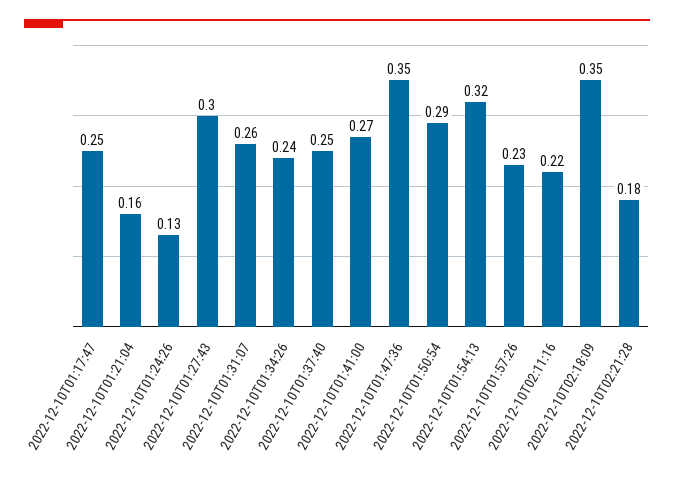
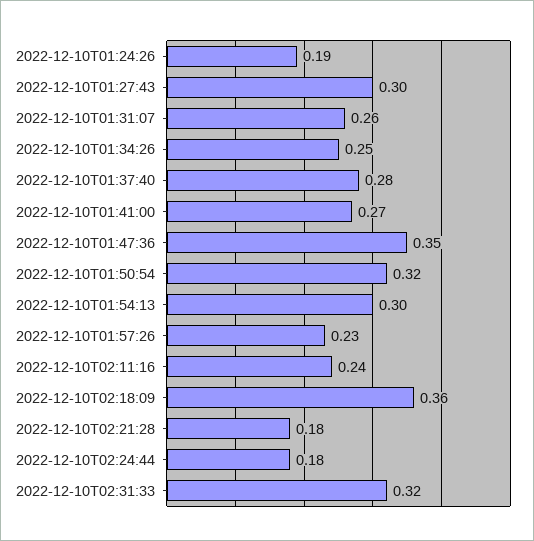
2022-12-10T01:17:47: 0.25 -> none
2022-12-10T01:21:04: 0.16 -> none
2022-12-10T01:24:26: 0.13 -> 0.19
2022-12-10T01:34:26: 0.24 -> 0.25
2022-12-10T01:37:40: 0.25 -> 0.28
2022-12-10T01:50:54: 0.29 -> 0.32
2022-12-10T01:54:13: 0.32 -> 0.3
2022-12-10T02:11:16: 0.22 -> 0.24
2022-12-10T02:18:09: 0.35 -> 0.36
2022-12-10T02:24:44: none -> 0.18
2022-12-10T02:31:33: none -> 0.32

